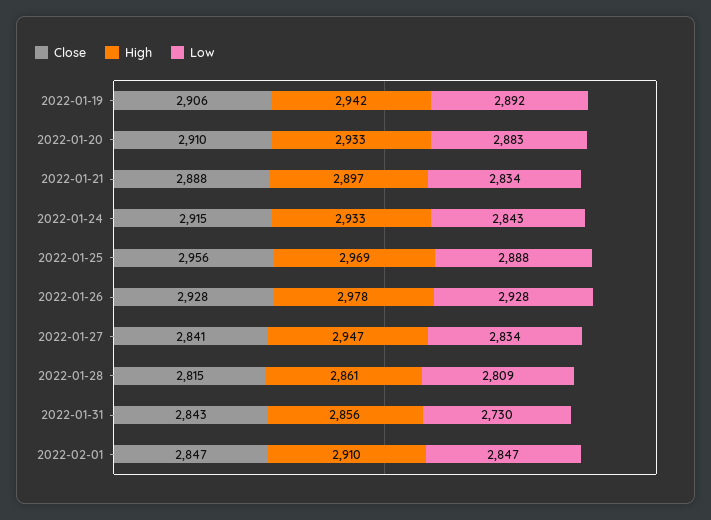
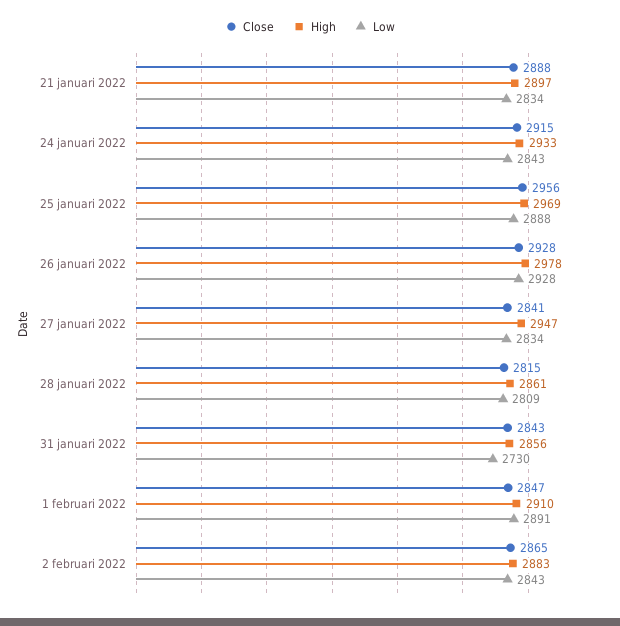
Close, 2022-01-19: 2906 -> none
High, 2022-01-19: 2942 -> none
Low, 2022-01-19: 2892 -> none
Close, 2022-01-20: 2910 -> none
High, 2022-01-20: 2933 -> none
Low, 2022-01-20: 2883 -> none
Low, 2022-02-01: 2847 -> 2891
Close, 2 februari 2022: none -> 2865
High, 2 februari 2022: none -> 2883
Low, 2 februari 2022: none -> 2843

